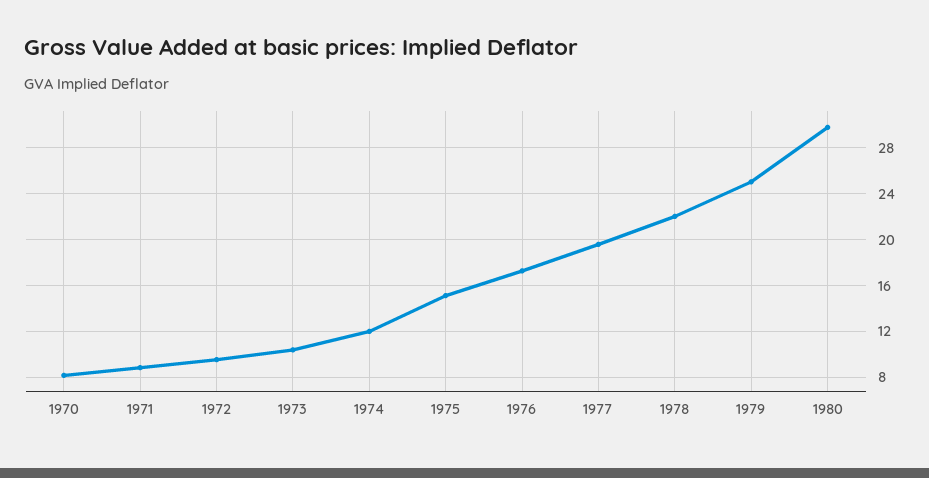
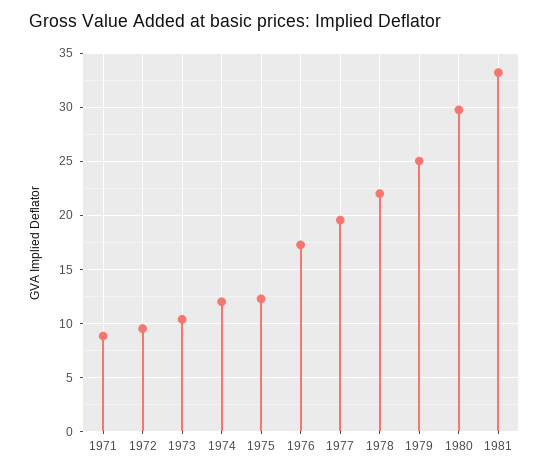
1970: 8 -> none
1975: 15 -> 12
1981: none -> 33

